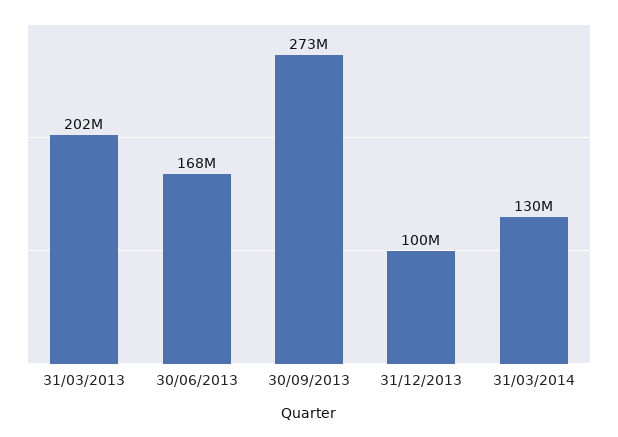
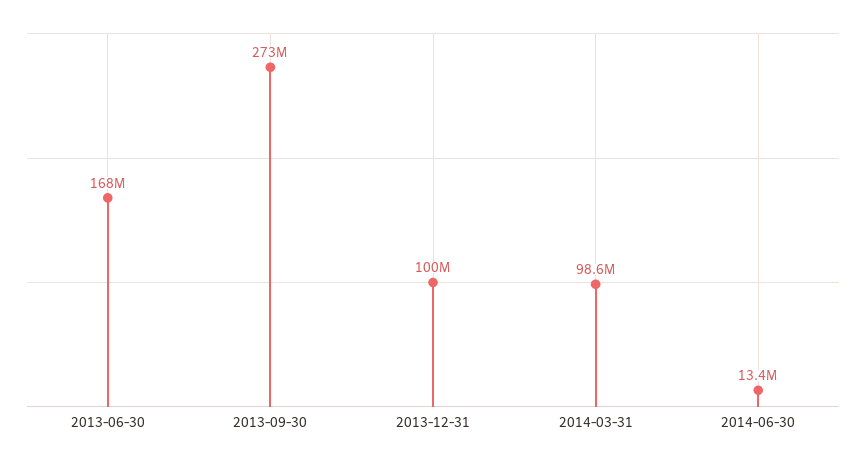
31/03/2013: 202000000 -> none
31/03/2014: 130000000 -> 98600000
2014-06-30: none -> 13400000

